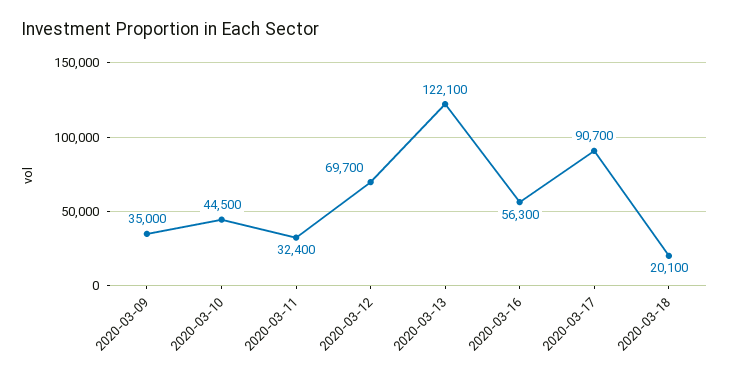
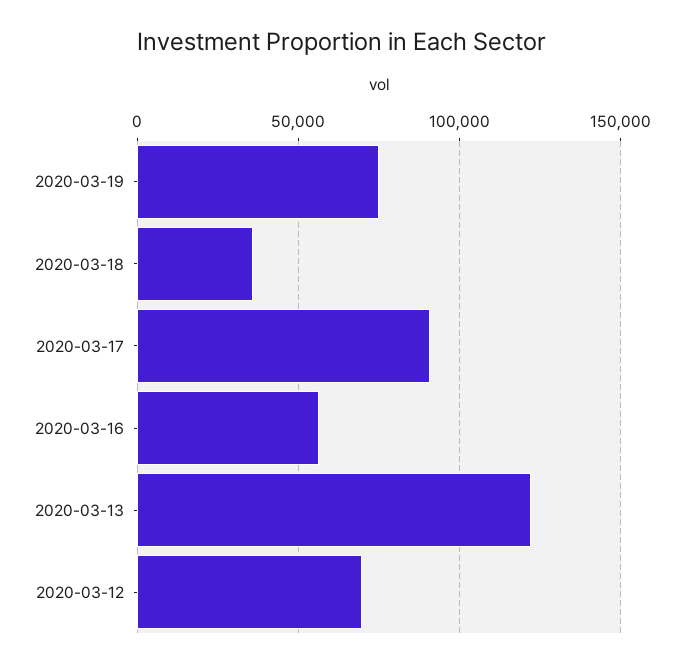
2020-03-09: 35000 -> none
2020-03-10: 44500 -> none
2020-03-11: 32400 -> none
2020-03-18: 20100 -> 35000
2020-03-19: none -> 75000

